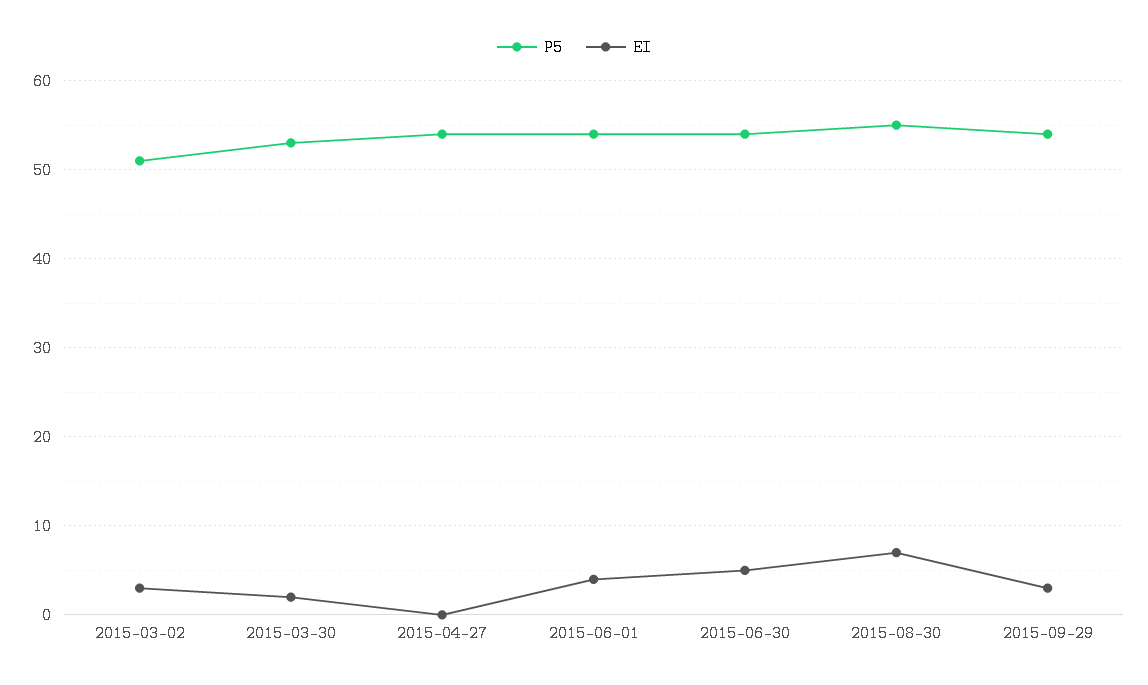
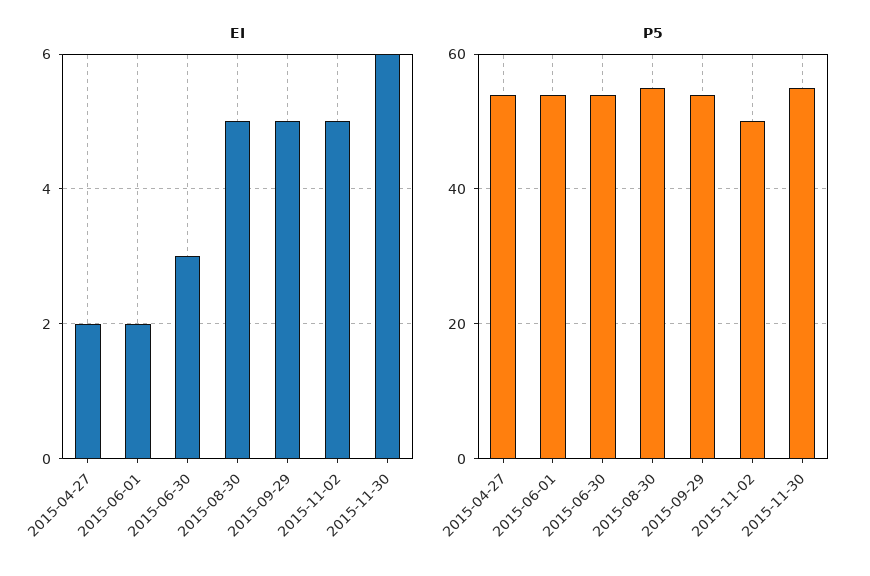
P5, 2015-03-02: 51 -> none
EI, 2015-03-02: 3 -> none
P5, 2015-03-30: 53 -> none
EI, 2015-03-30: 2 -> none
EI, 2015-04-27: 0 -> 2
EI, 2015-06-01: 4 -> 2
EI, 2015-06-30: 5 -> 3
EI, 2015-08-30: 7 -> 5
EI, 2015-09-29: 3 -> 5
EI, 2015-11-02: none -> 5
EI, 2015-11-30: none -> 6
P5, 2015-11-02: none -> 50
P5, 2015-11-30: none -> 55

